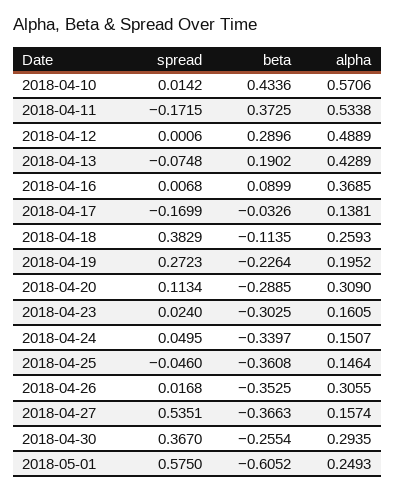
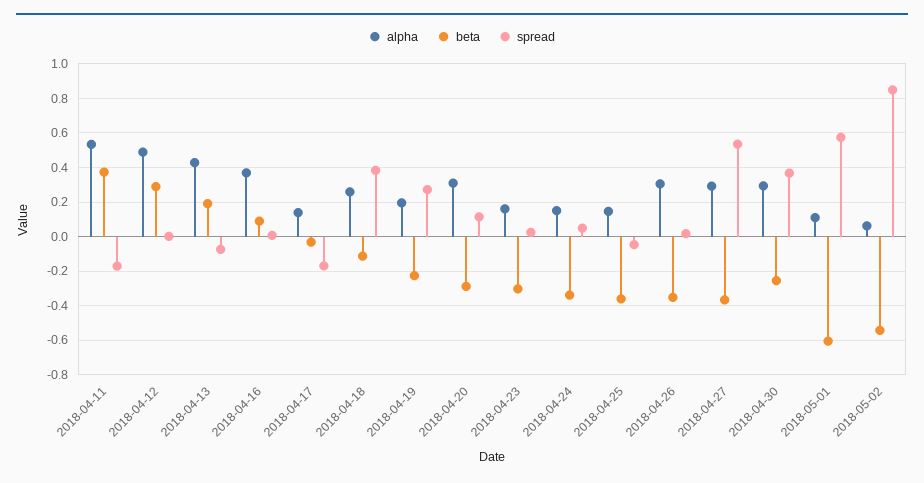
spread, 2018-04-10: 0.0142 -> none
beta, 2018-04-10: 0.4336 -> none
alpha, 2018-04-10: 0.5706 -> none
alpha, 2018-04-27: 0.1574 -> 0.3
alpha, 2018-05-01: 0.2493 -> 0.1
alpha, 2018-05-02: none -> 0.05
beta, 2018-05-02: none -> -0.55
spread, 2018-05-02: none -> 0.85

